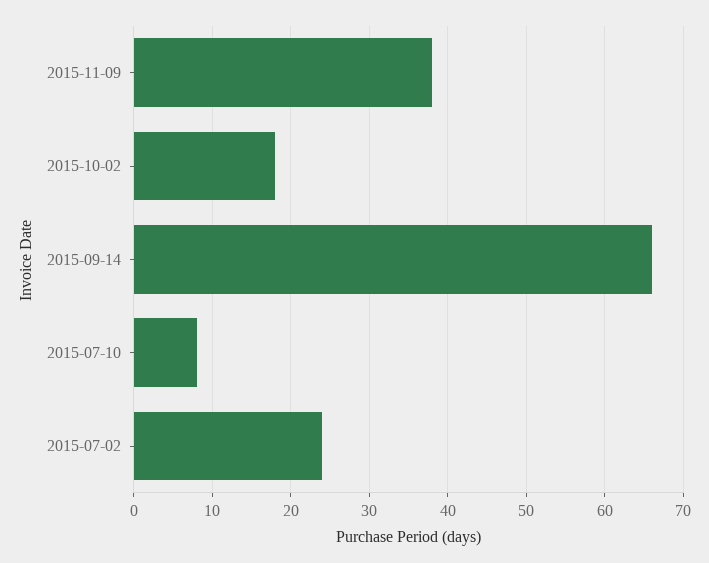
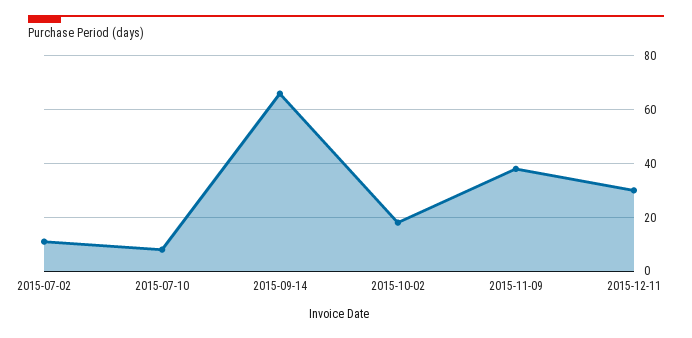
2015-07-02: 24 -> 10
2015-12-11: none -> 30

